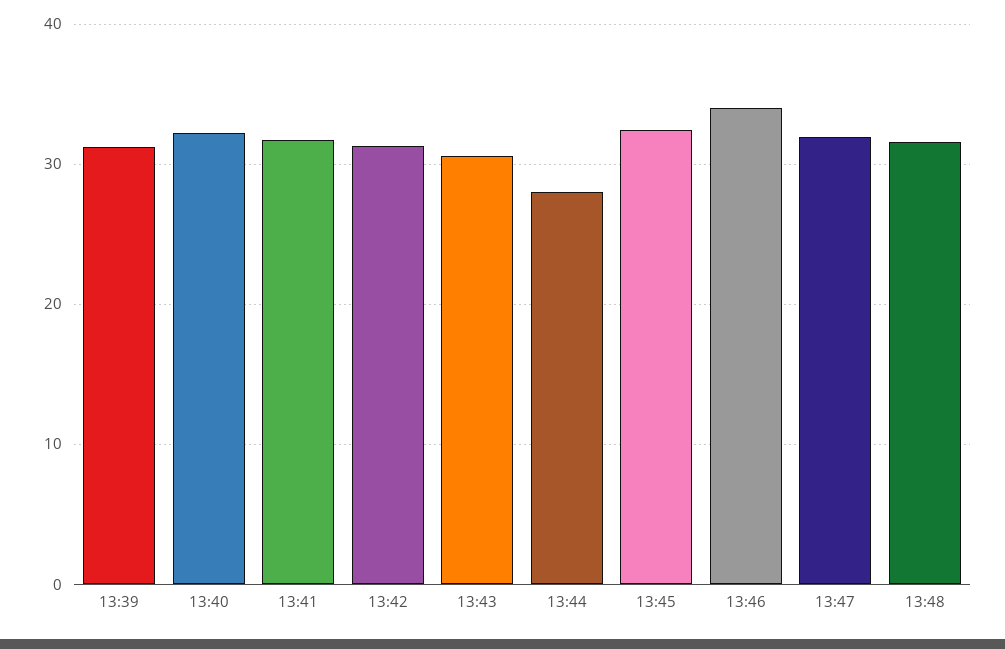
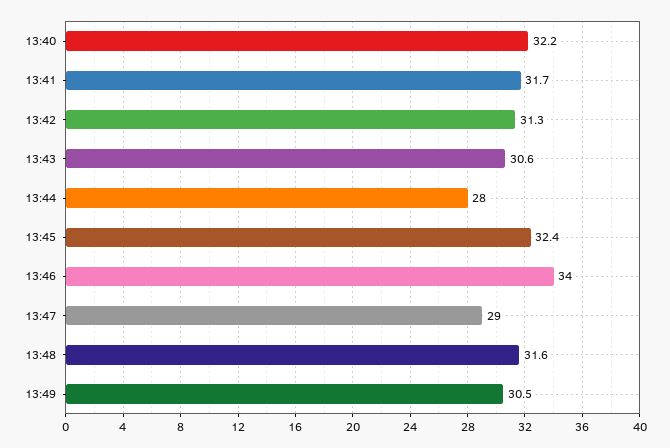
13:39: 31 -> none
13:47: 32 -> 29
13:49: none -> 30.5

